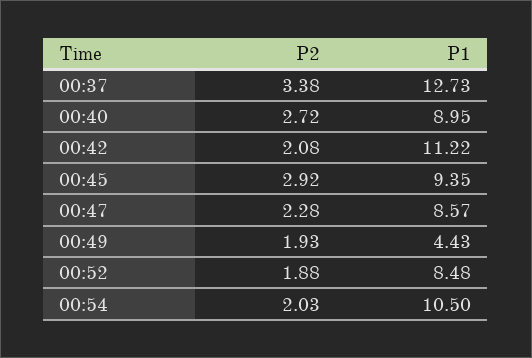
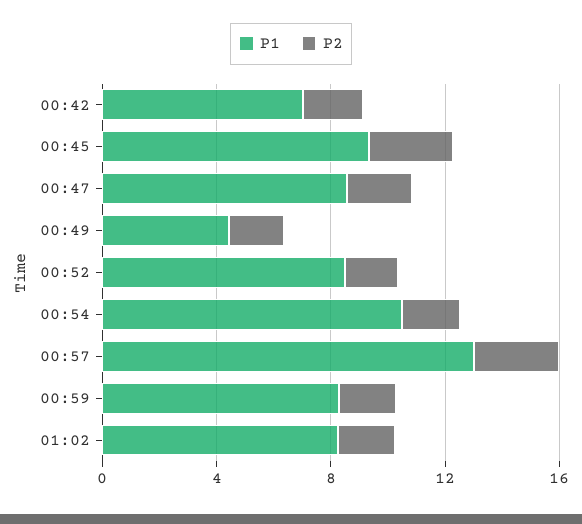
P2, 00:37: 3.38 -> none
P1, 00:37: 12.73 -> none
P2, 00:40: 2.72 -> none
P1, 00:40: 8.95 -> none
P1, 00:42: 11.22 -> 7
P1, 00:57: none -> 13
P2, 00:57: none -> 3
P1, 00:59: none -> 8
P2, 00:59: none -> 2
P1, 01:02: none -> 8
P2, 01:02: none -> 2

